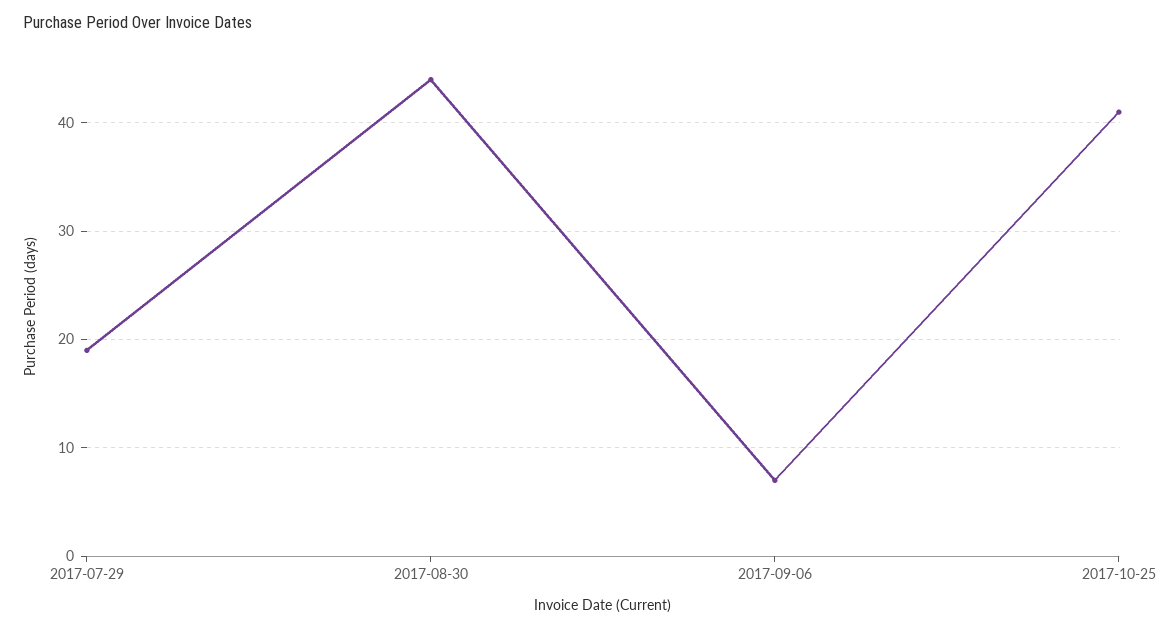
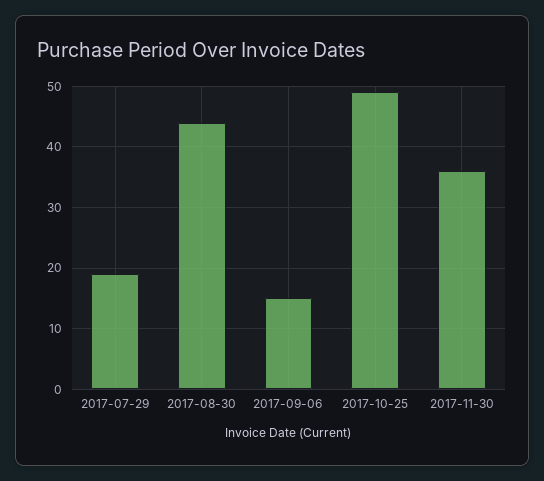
2017-09-06: 7 -> 15
2017-10-25: 41 -> 49
2017-11-30: none -> 36

